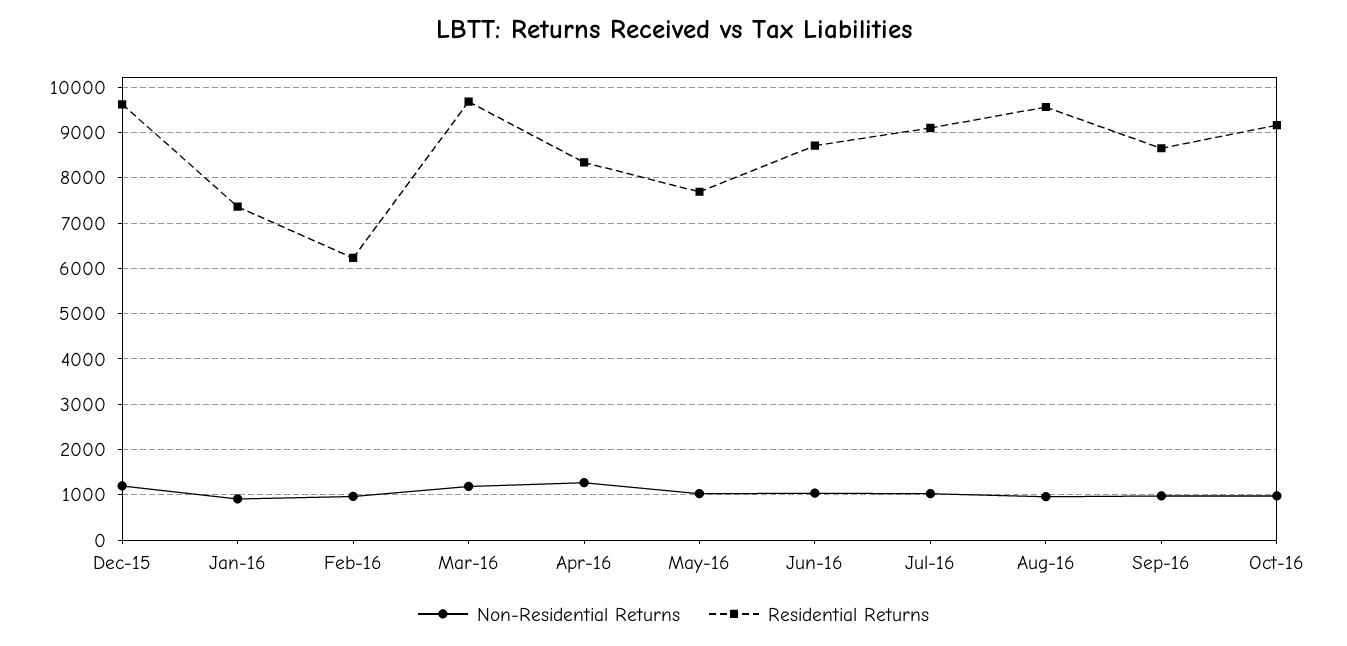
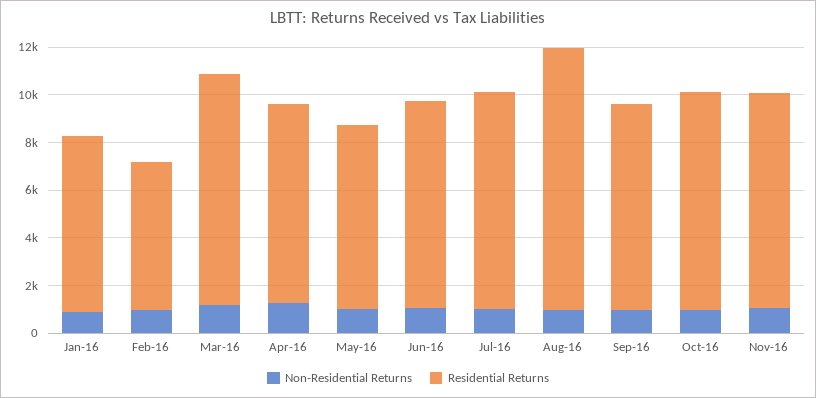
Non-Residential Returns, Dec-15: 1200 -> none
Residential Returns, Dec-15: 9600 -> none
Residential Returns, Aug-16: 9600 -> 11000
Non-Residential Returns, Nov-16: none -> 1000
Residential Returns, Nov-16: none -> 9000

